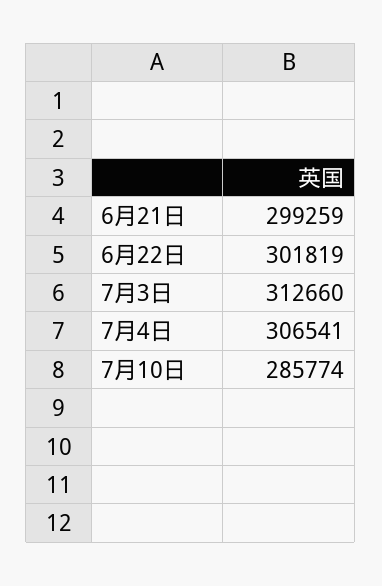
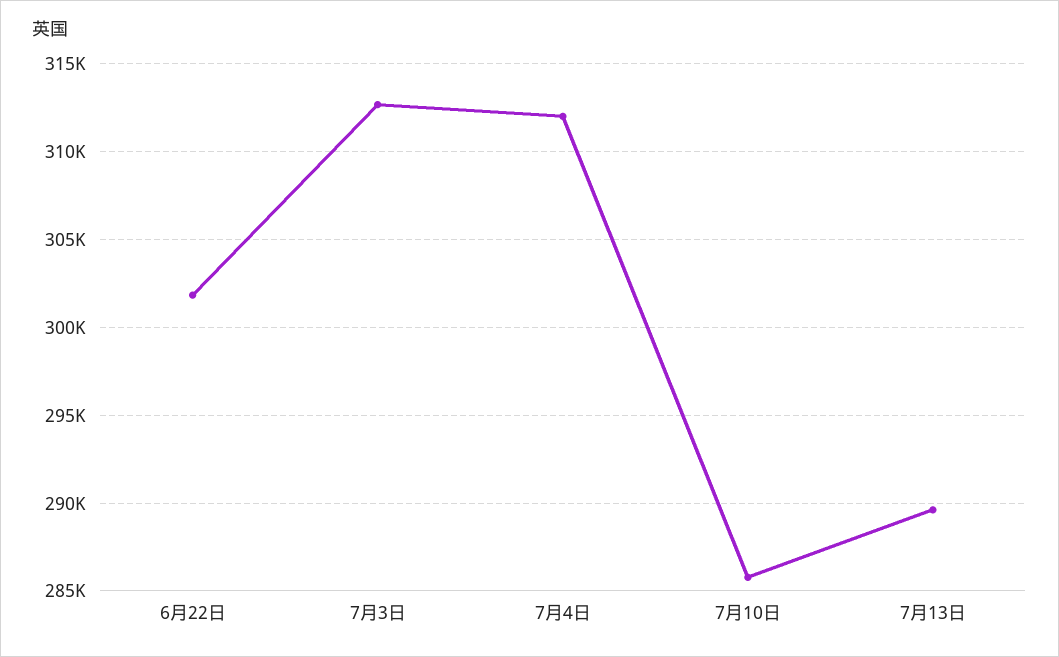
6月21日: 299259 -> none
7月4日: 306541 -> 312000
7月13日: none -> 289500

